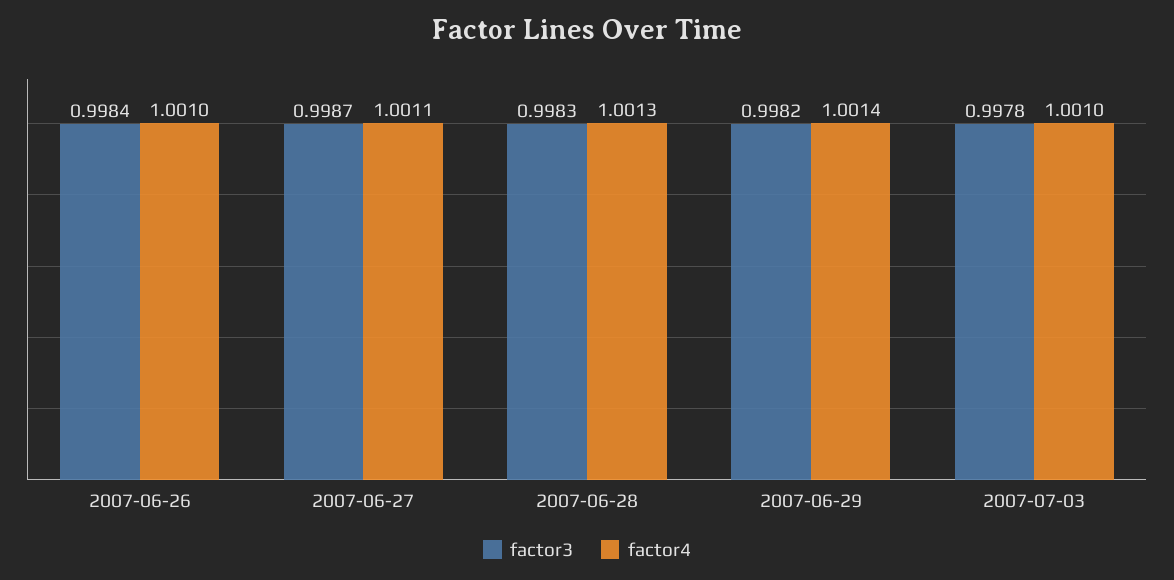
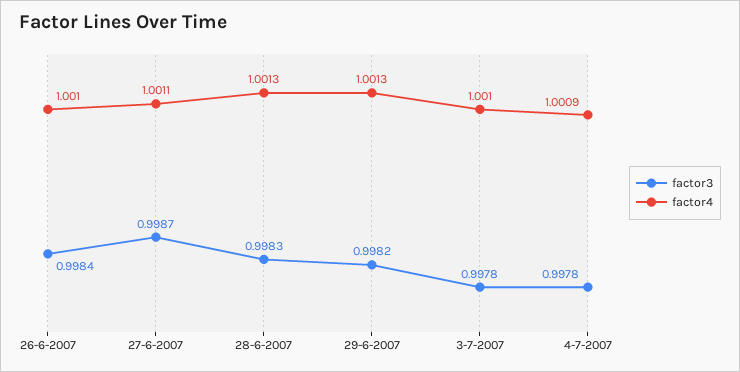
factor4, 2007-06-29: 1.0014 -> 1.0013
factor3, 4-7-2007: none -> 0.9978
factor4, 4-7-2007: none -> 1.0009

